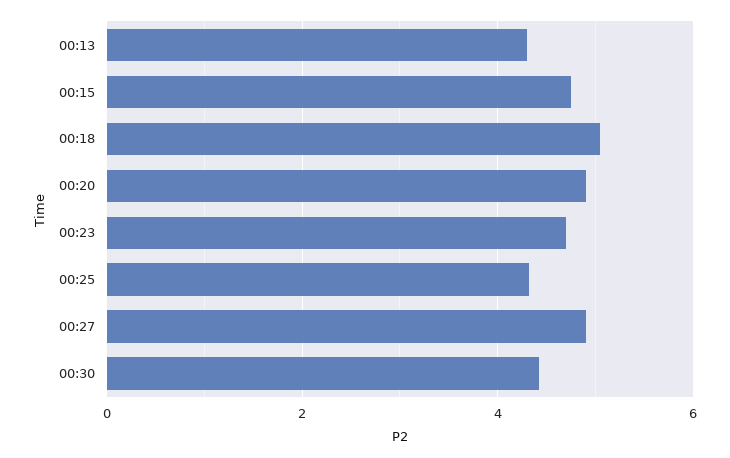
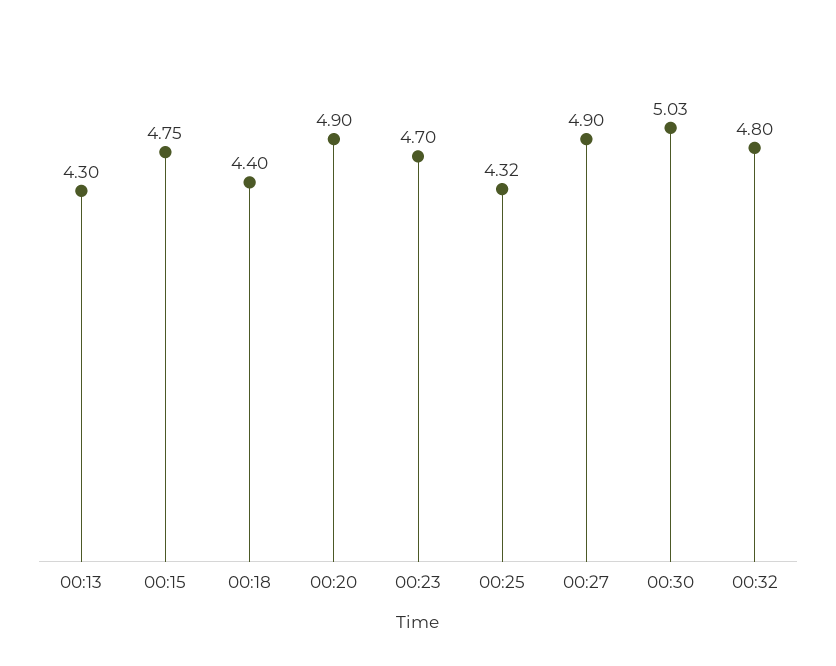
00:18: 5 -> 4.4
00:30: 4.4 -> 5.03
00:32: none -> 4.8

